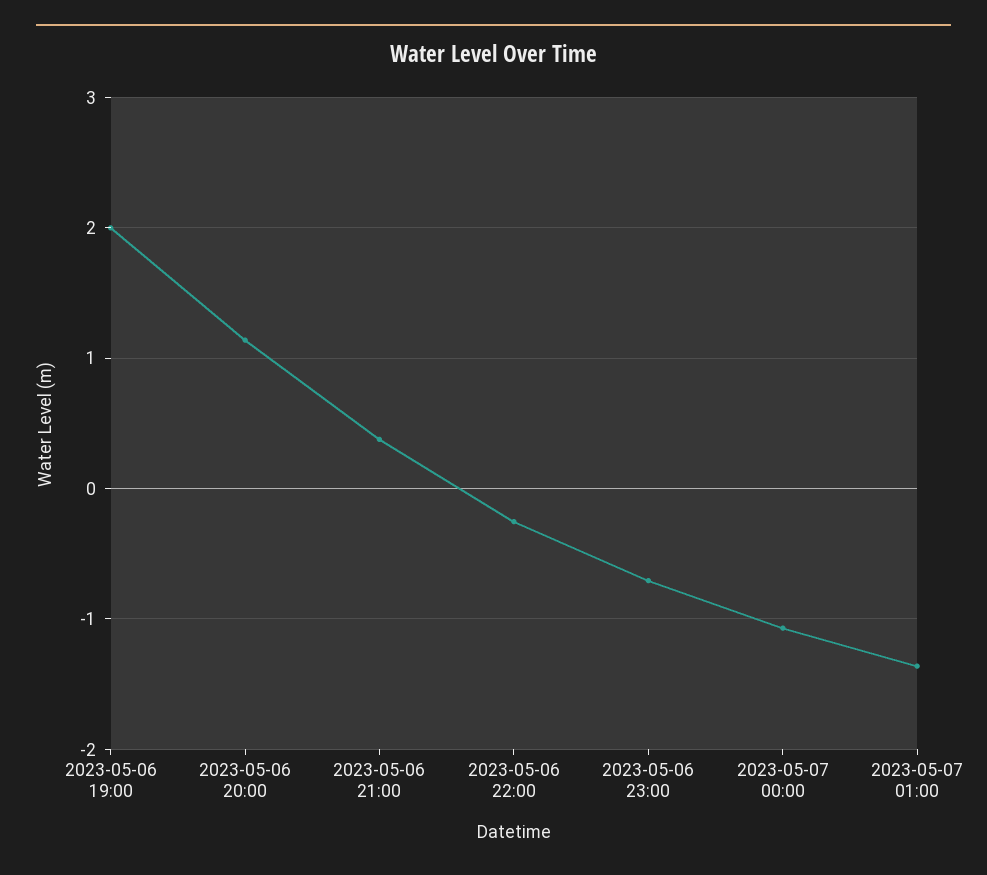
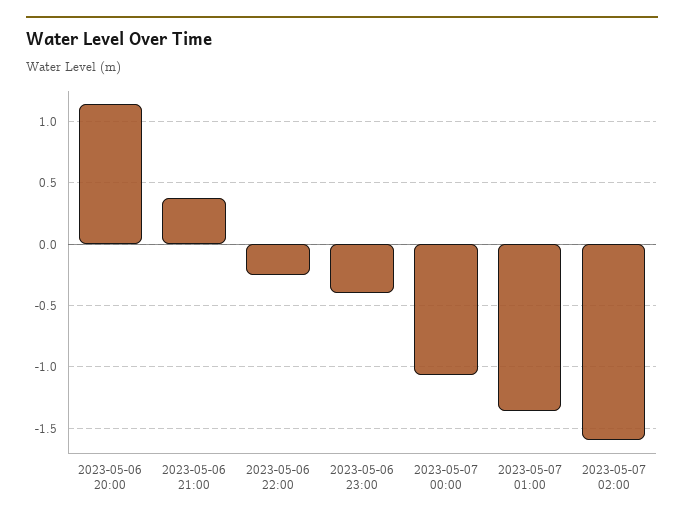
2023-05-06 19:00: 2 -> none
2023-05-06 23:00: -0.7 -> -0.4
2023-05-07 02:00: none -> -1.6

